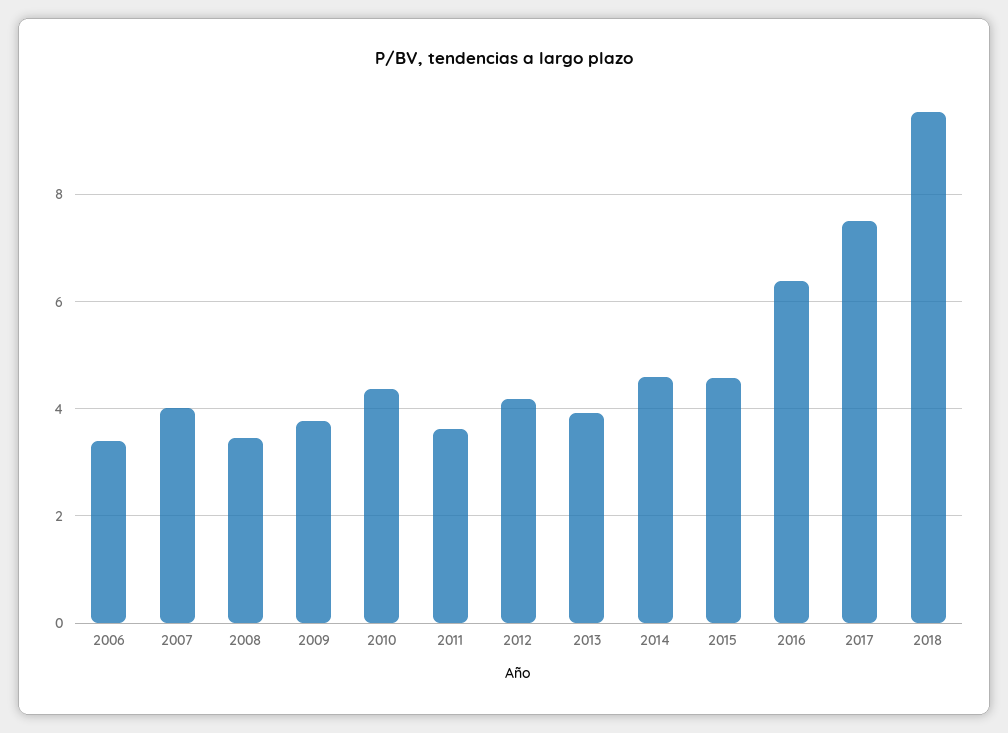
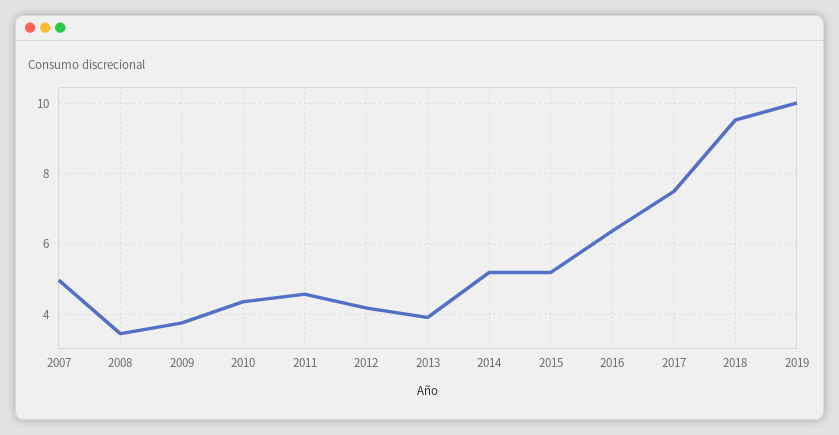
2006: 3.4 -> none
2007: 4 -> 5
2011: 3.6 -> 4.6
2014: 4.6 -> 5.2
2015: 4.6 -> 5.2
2019: none -> 10

